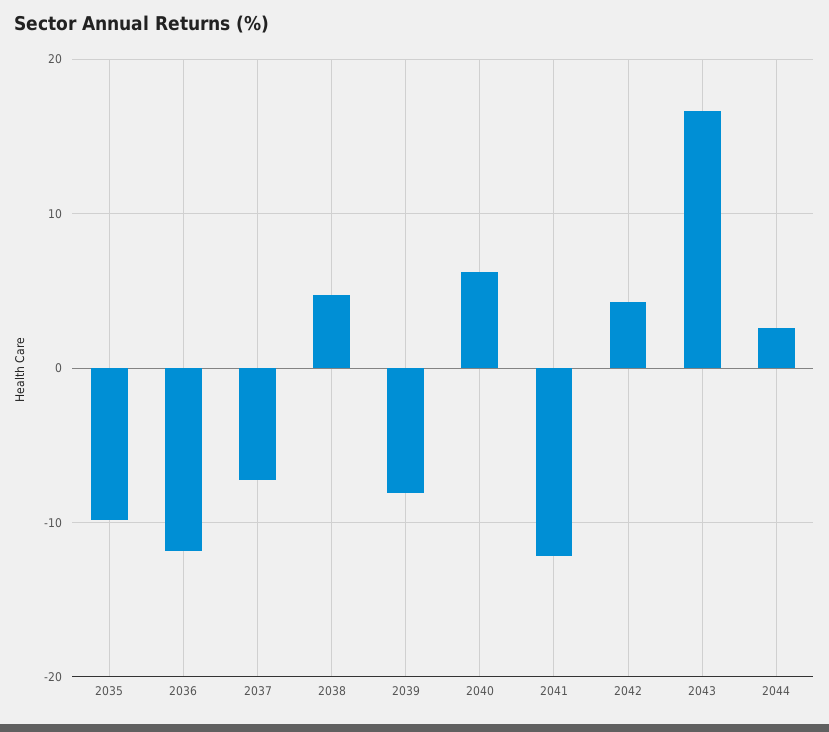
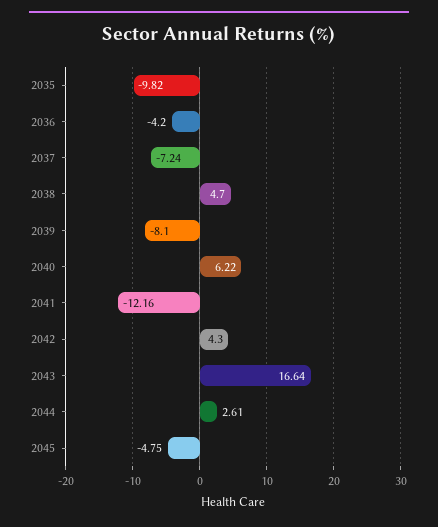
2036: -12 -> -4.2
2045: none -> -4.75

